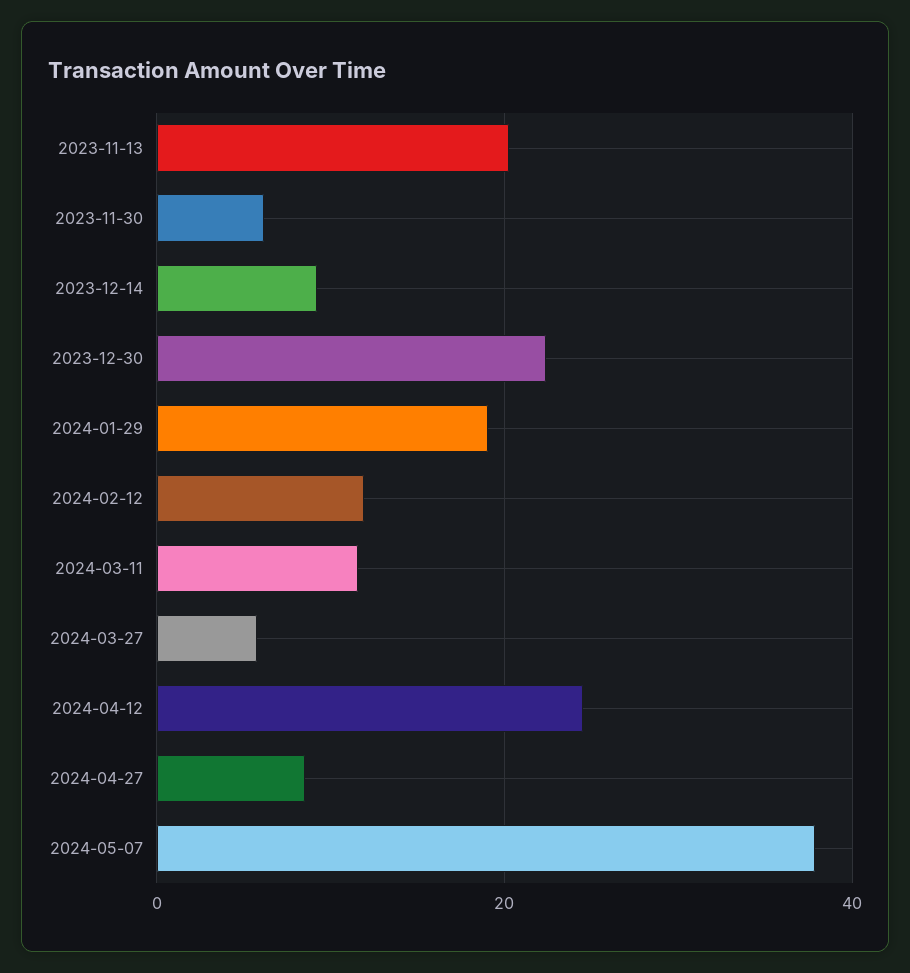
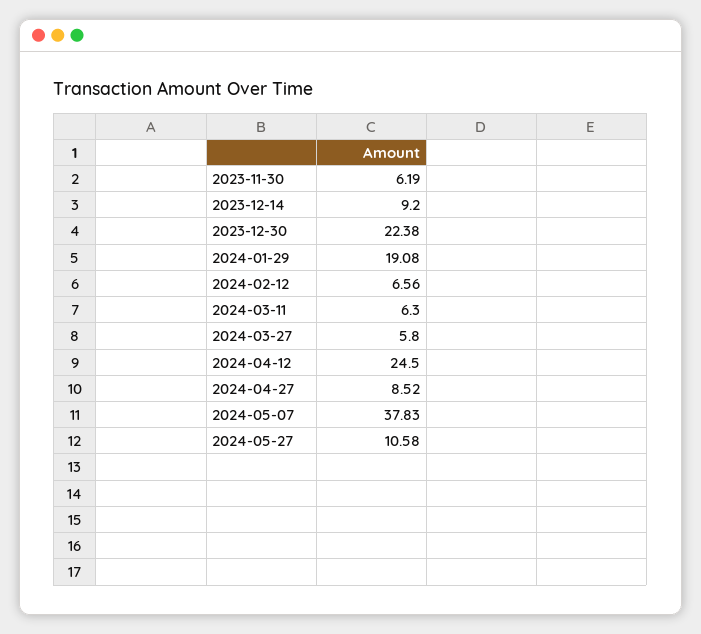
2023-11-13: 20 -> none
2024-02-12: 12 -> 6.56
2024-03-11: 12 -> 6.3
2024-05-27: none -> 10.58

